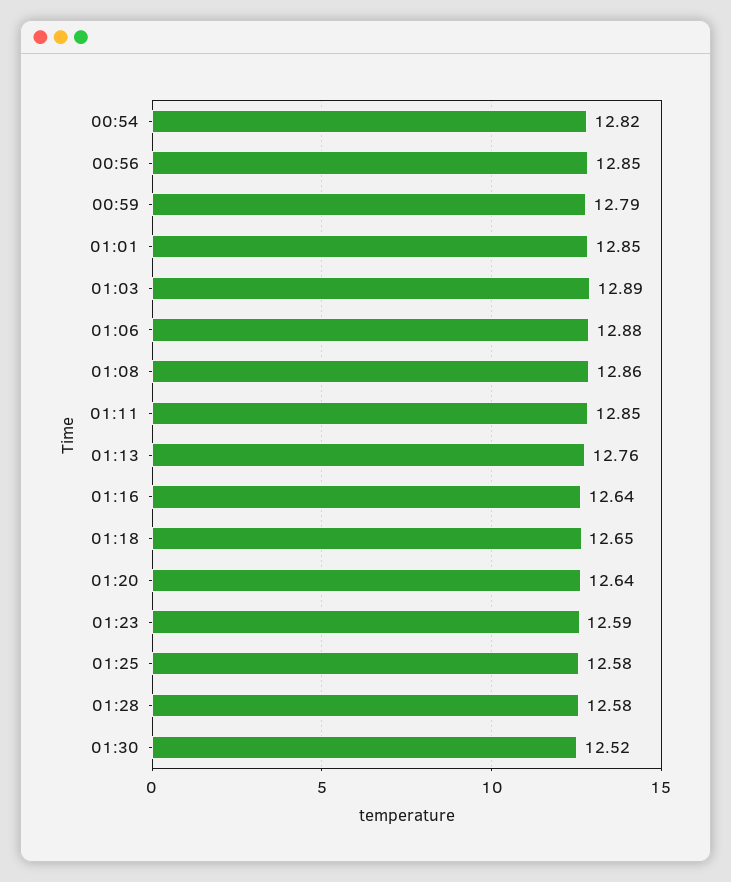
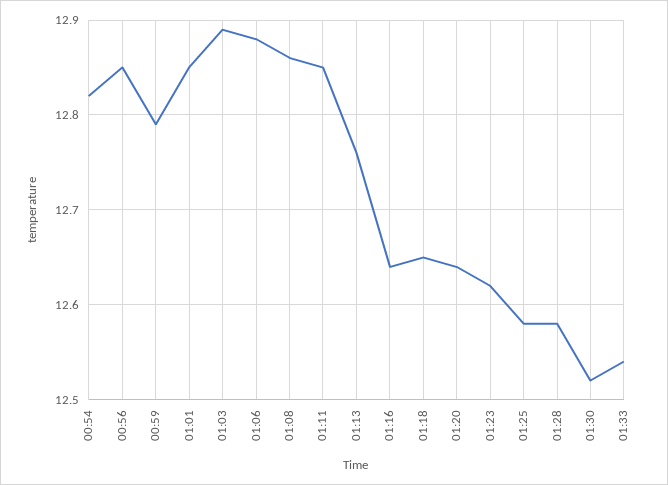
01:23: 12.59 -> 12.62
01:33: none -> 12.54

